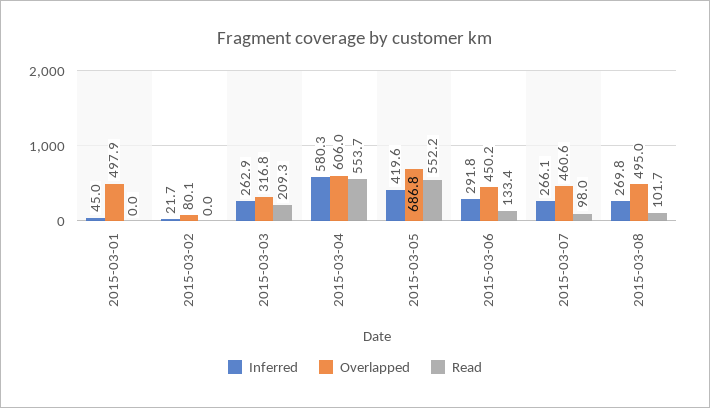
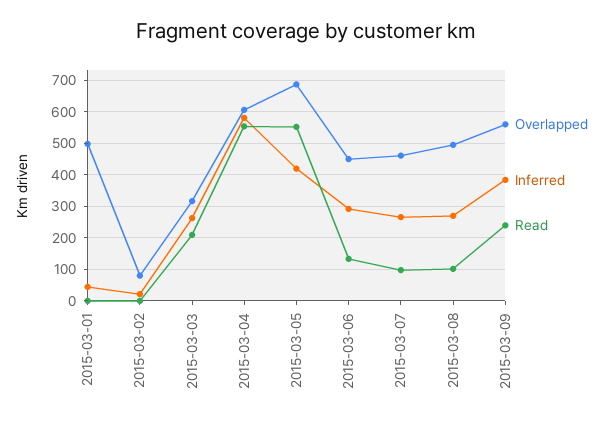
Overlapped, 2015-03-09: none -> 560
Inferred, 2015-03-09: none -> 380
Read, 2015-03-09: none -> 240

